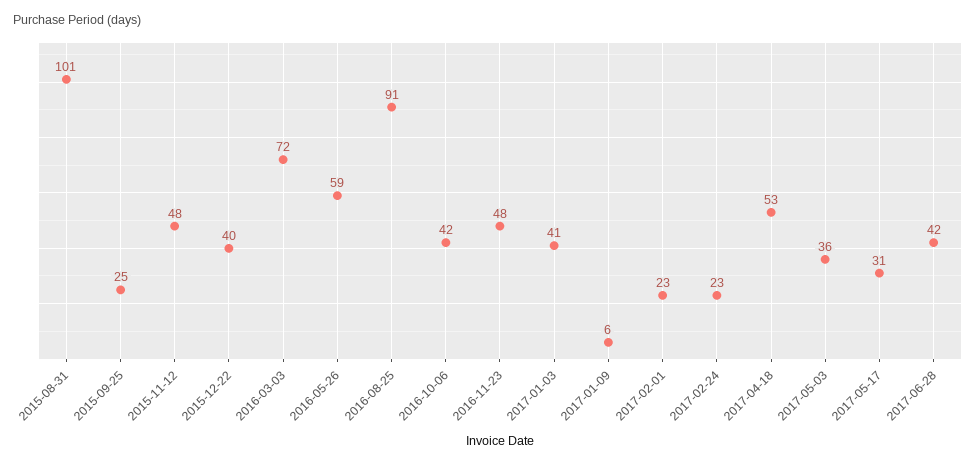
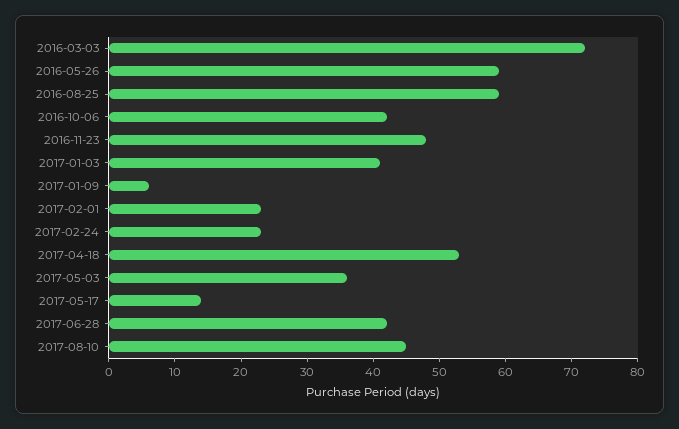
2015-08-31: 101 -> none
2015-09-25: 25 -> none
2015-11-12: 48 -> none
2015-12-22: 40 -> none
2016-08-25: 91 -> 60
2017-05-17: 31 -> 15
2017-08-10: none -> 45

